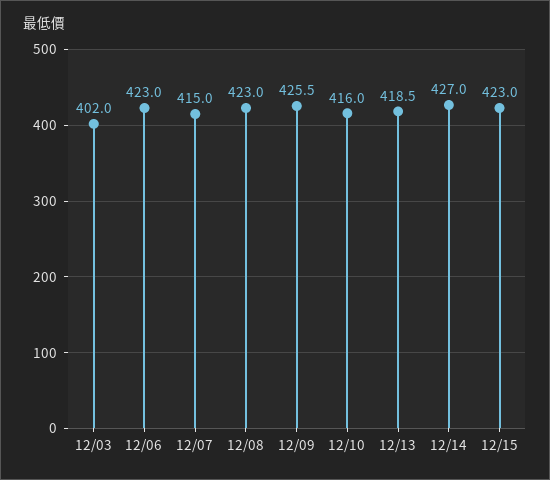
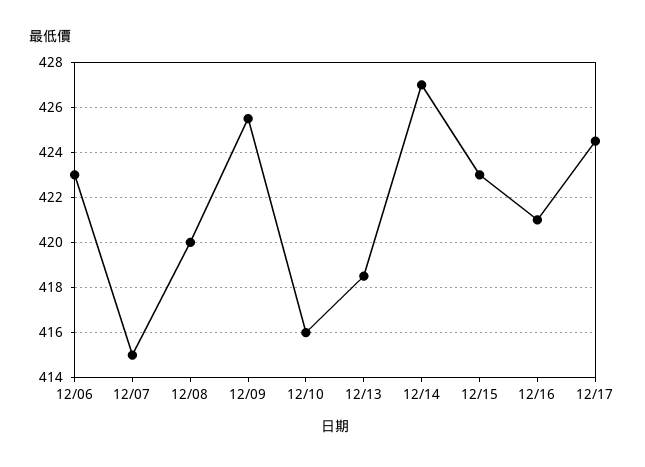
12/03: 402 -> none
12/08: 423 -> 420
12/16: none -> 421
12/17: none -> 424.5

